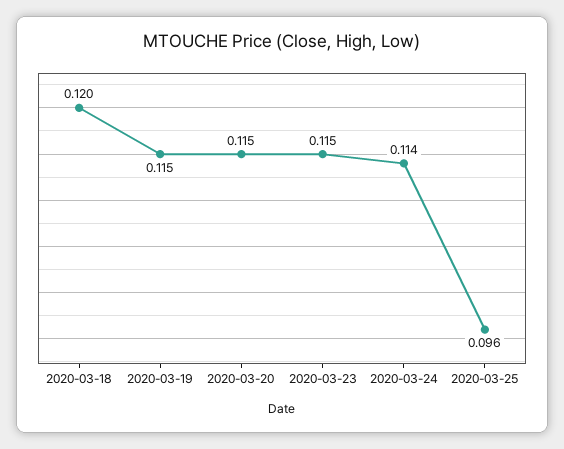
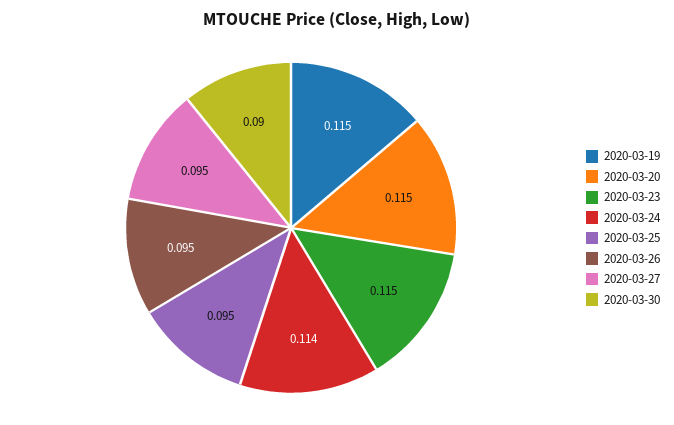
2020-03-18: 0.12 -> none
2020-03-25: 0.096 -> 0.095
2020-03-26: none -> 0.095
2020-03-27: none -> 0.095
2020-03-30: none -> 0.09

